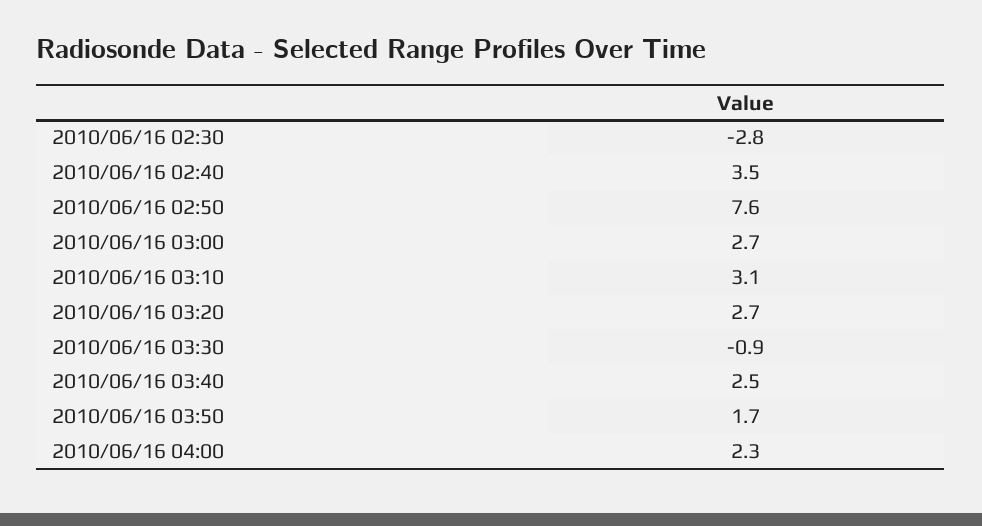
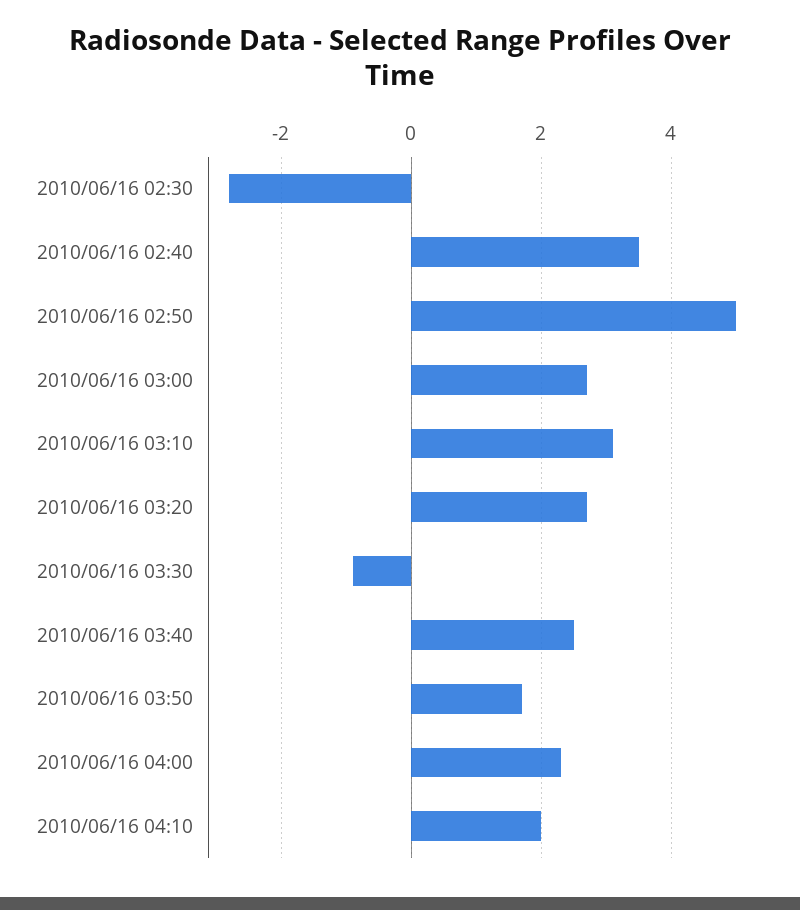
2010/06/16 02:50: 7.6 -> 5
2010/06/16 04:10: none -> 2

